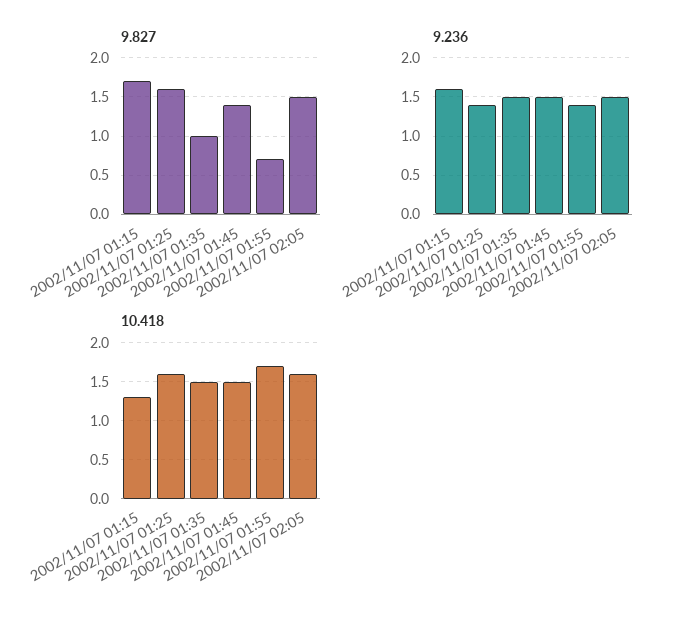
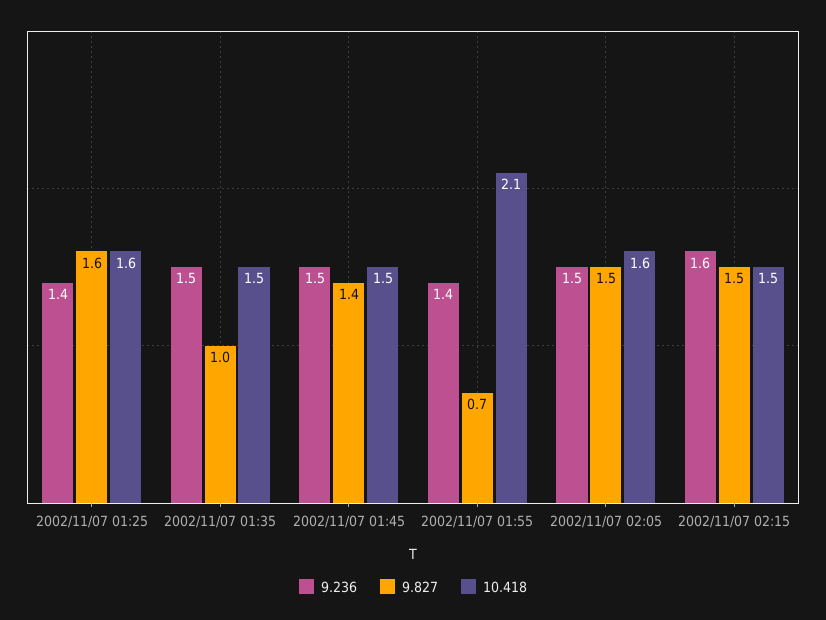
9.827, 2002/11/07 01:15: 1.7 -> none
9.236, 2002/11/07 01:15: 1.6 -> none
10.418, 2002/11/07 01:15: 1.3 -> none
10.418, 2002/11/07 01:55: 1.7 -> 2.1
9.236, 2002/11/07 02:15: none -> 1.6
9.827, 2002/11/07 02:15: none -> 1.5
10.418, 2002/11/07 02:15: none -> 1.5

